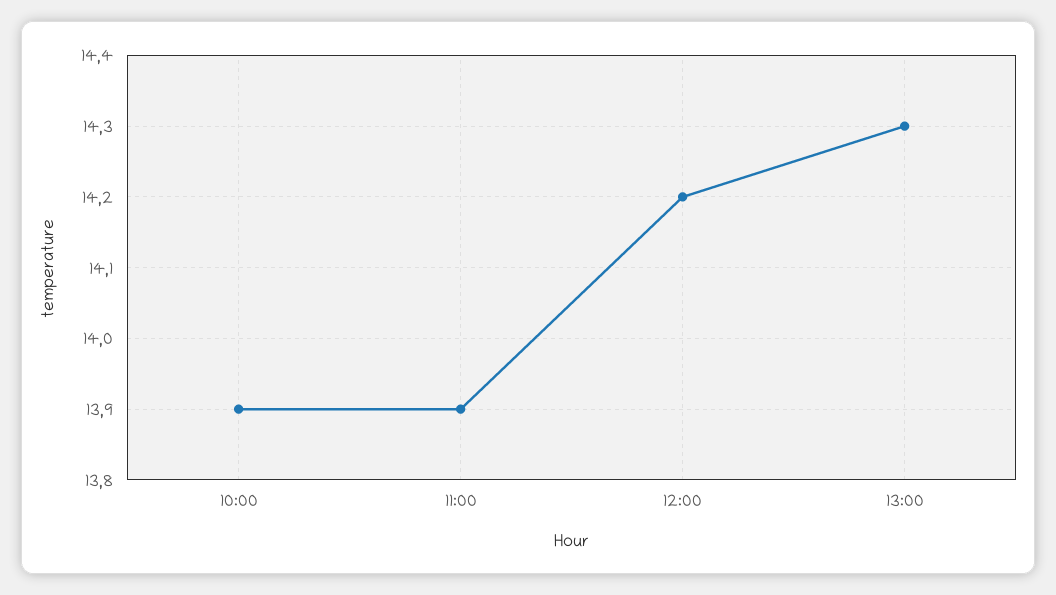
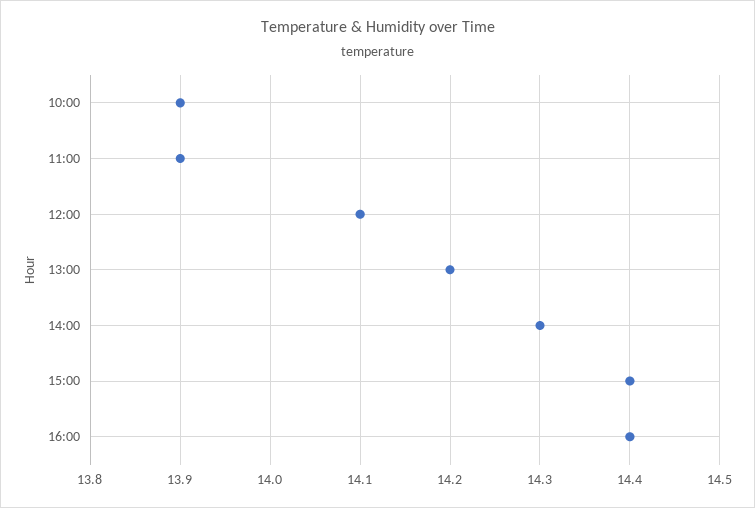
12:00: 14.2 -> 14.1
13:00: 14.3 -> 14.2
14:00: none -> 14.3
15:00: none -> 14.4
16:00: none -> 14.4

